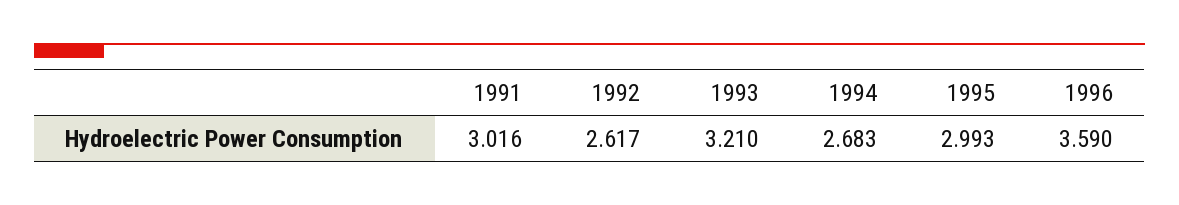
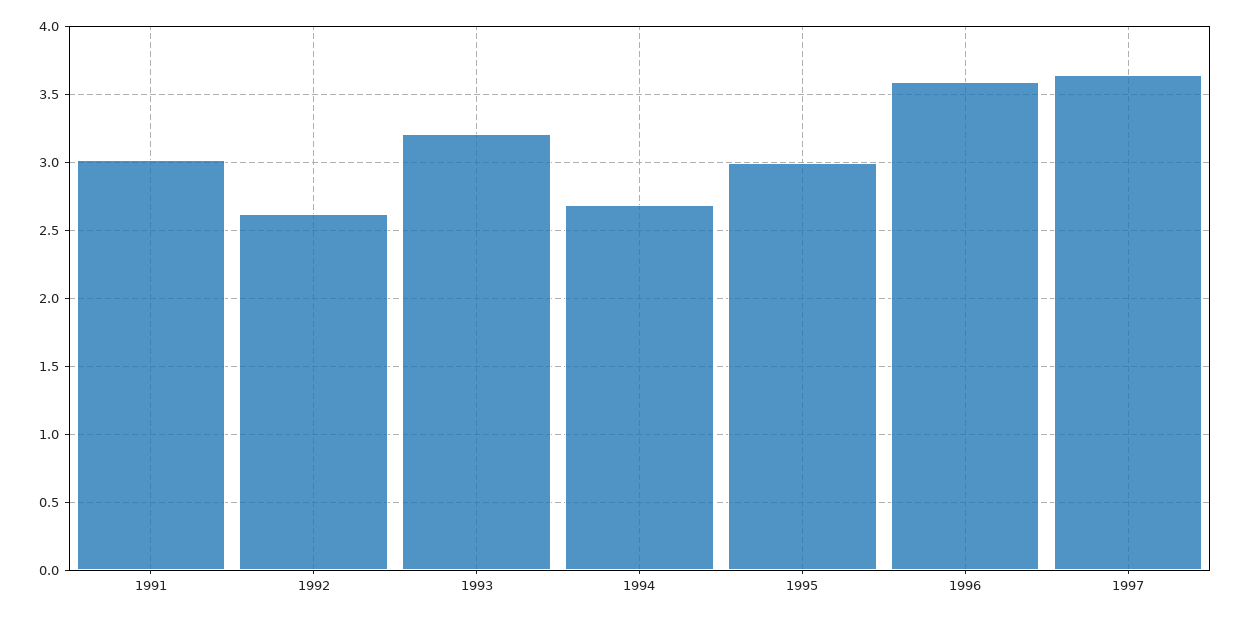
1997: none -> 3.65

